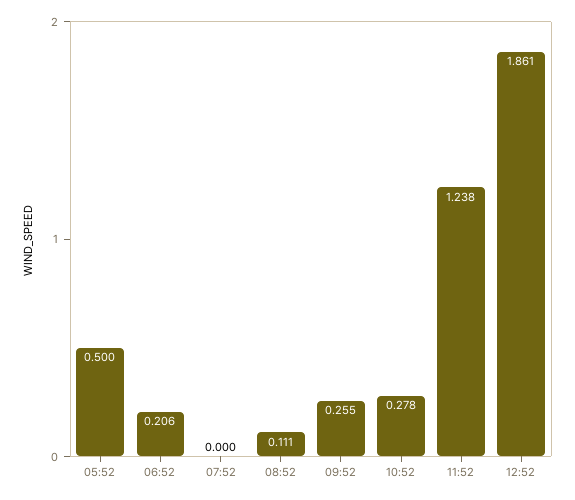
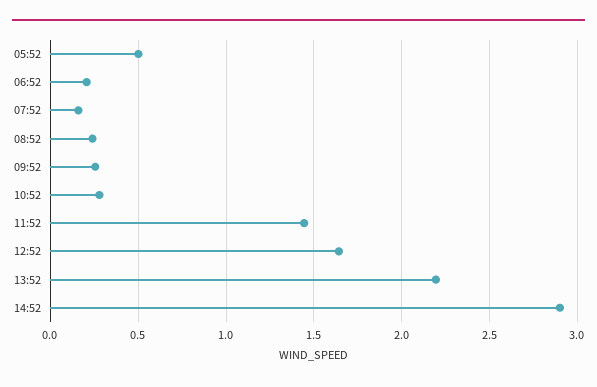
07:52: 0 -> 0.15
08:52: 0.111 -> 0.25
11:52: 1.238 -> 1.45
12:52: 1.861 -> 1.65
13:52: none -> 2.2
14:52: none -> 2.9

